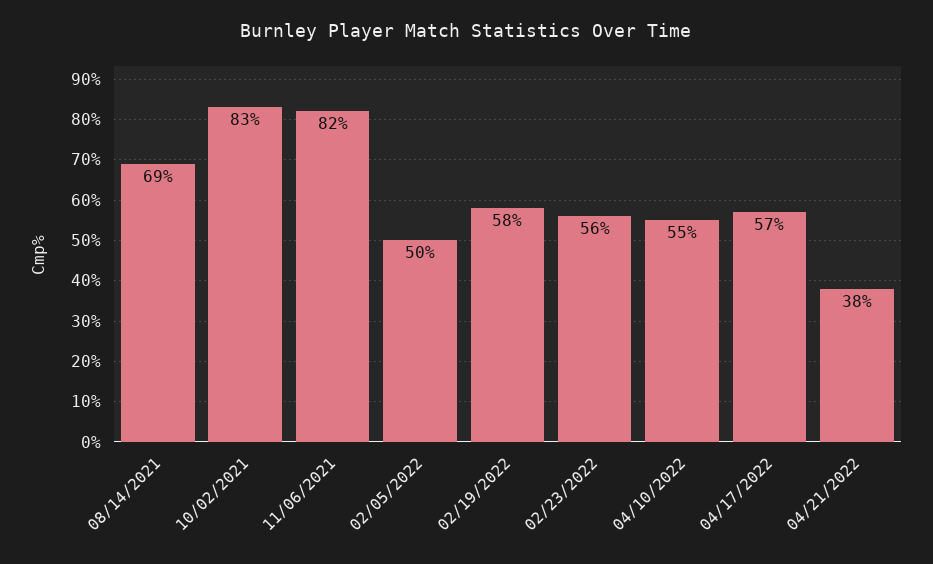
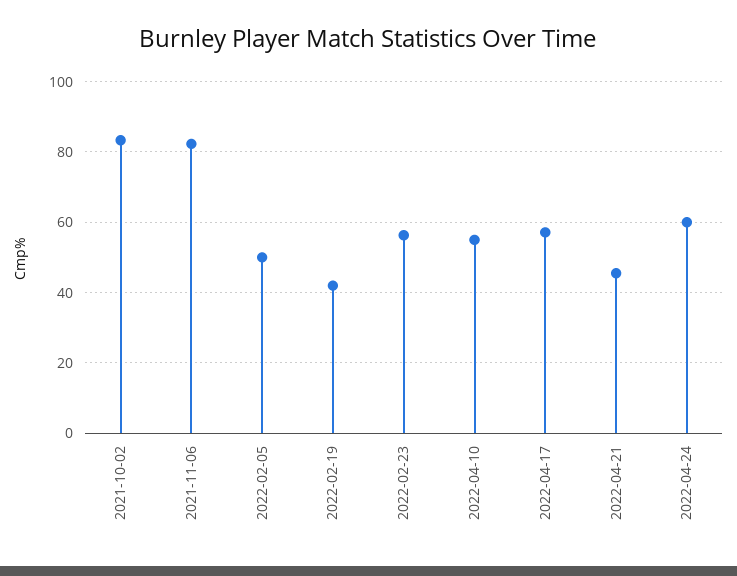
08/14/2021: 69 -> none
02/19/2022: 58 -> 42
04/21/2022: 38 -> 46
2022-04-24: none -> 60

